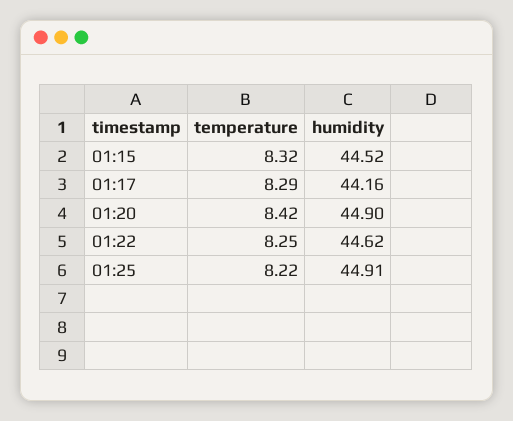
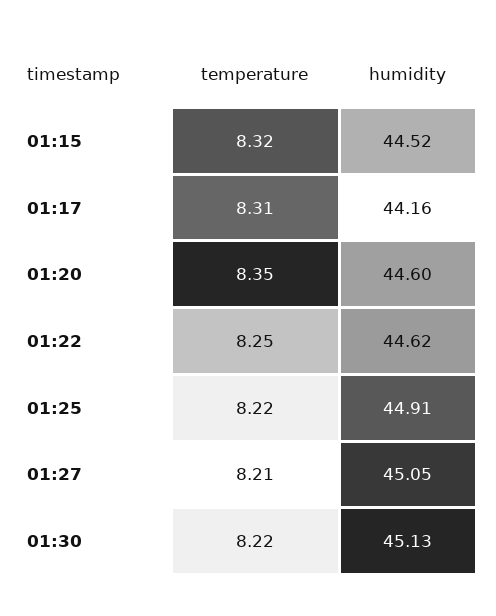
temperature, 01:17: 8.29 -> 8.31
temperature, 01:20: 8.42 -> 8.35
humidity, 01:20: 44.9 -> 44.6
temperature, 01:27: none -> 8.21
humidity, 01:27: none -> 45.05
temperature, 01:30: none -> 8.22
humidity, 01:30: none -> 45.13

